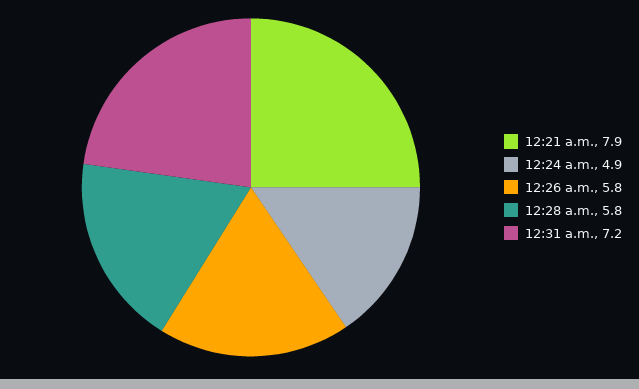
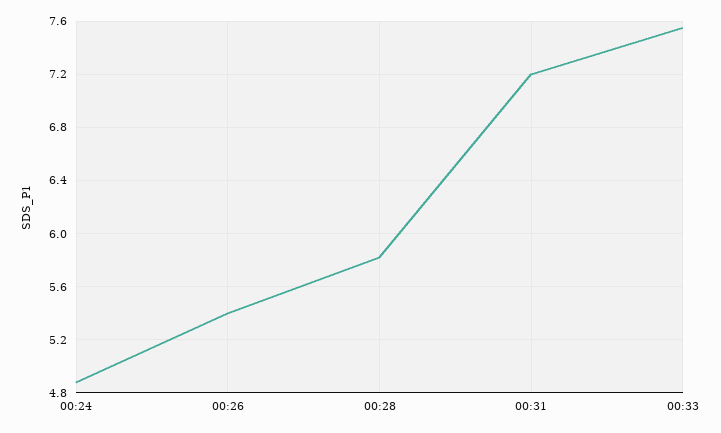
12:21 a.m.: 7.9 -> none
12:26 a.m.: 5.8 -> 5.4
00:33: none -> 7.55

